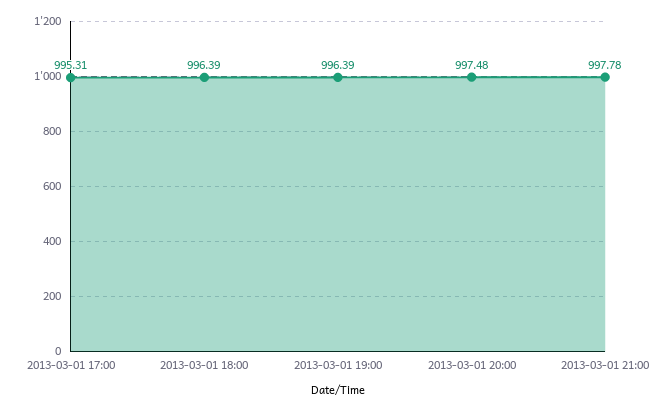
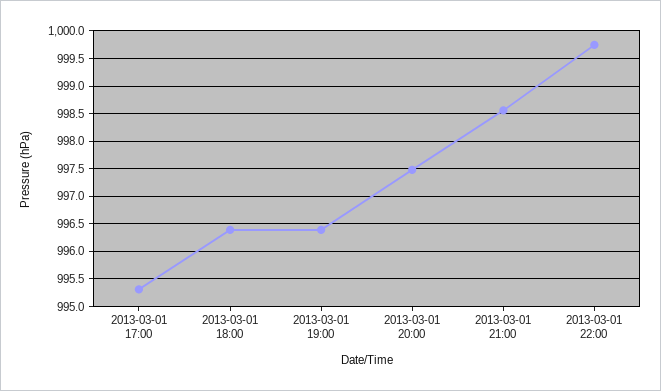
2013-03-01 21:00: 997.78 -> 998.5
2013-03-01 22:00: none -> 999.75

